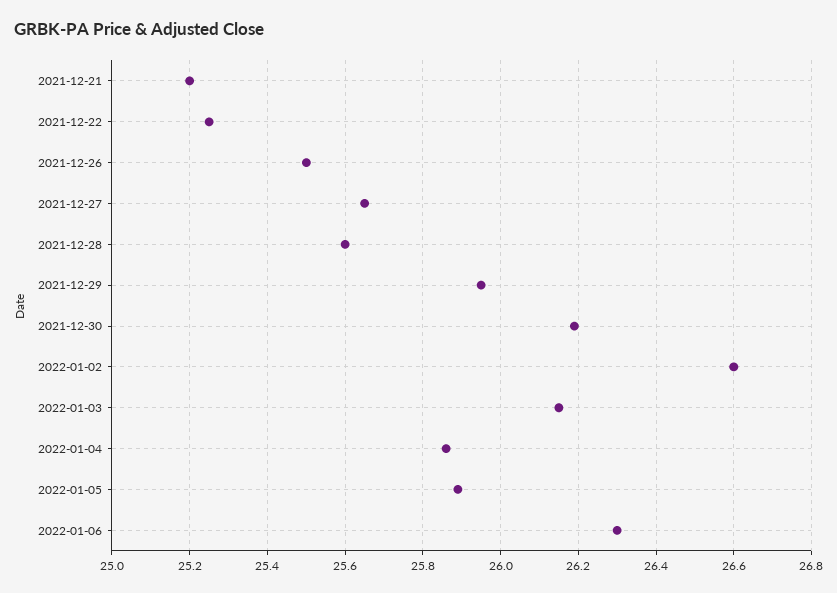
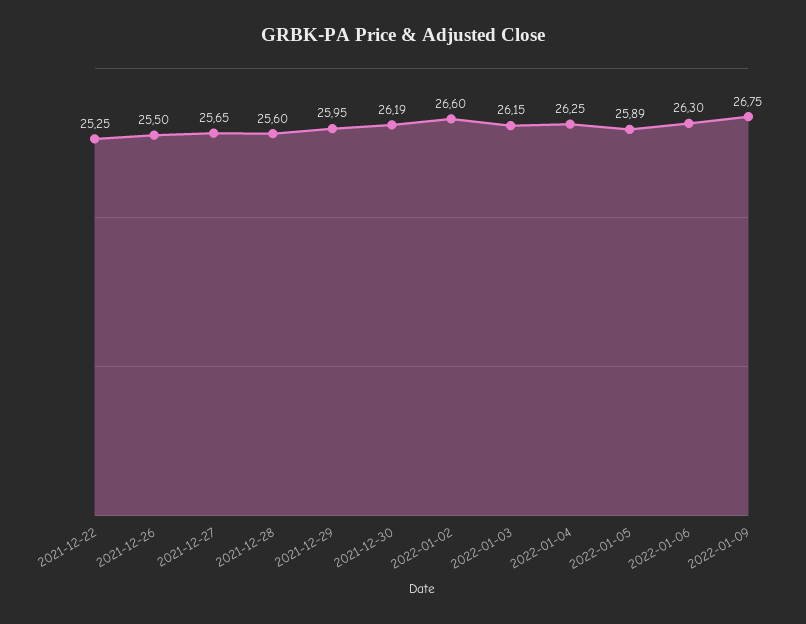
2021-12-21: 25.2 -> none
2022-01-04: 25.85 -> 26.25
2022-01-09: none -> 26.75

